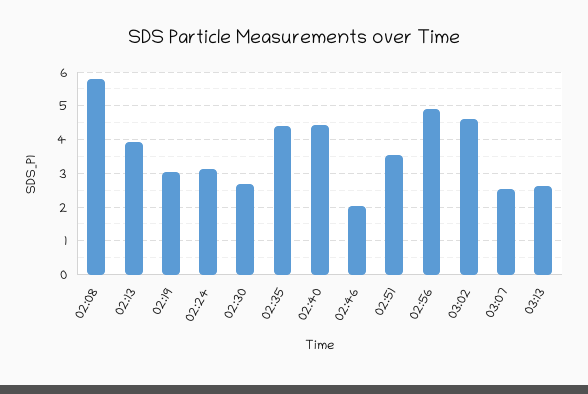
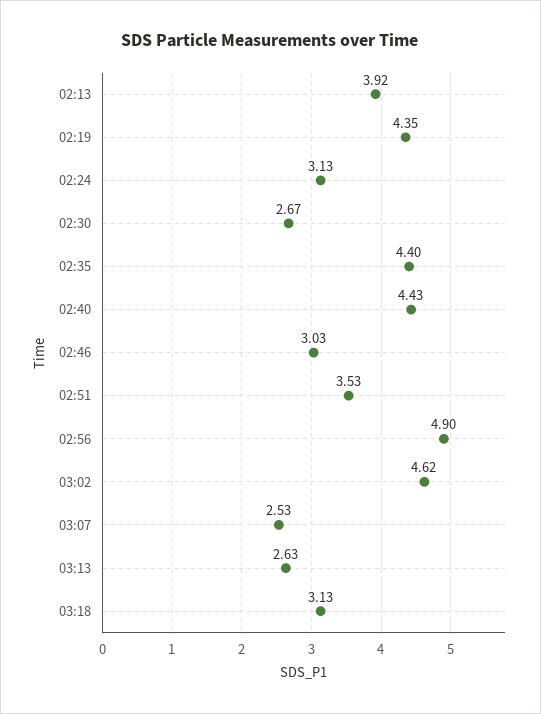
02:08: 5.8 -> none
02:19: 3 -> 4.35
02:46: 2 -> 3.03
03:18: none -> 3.13

